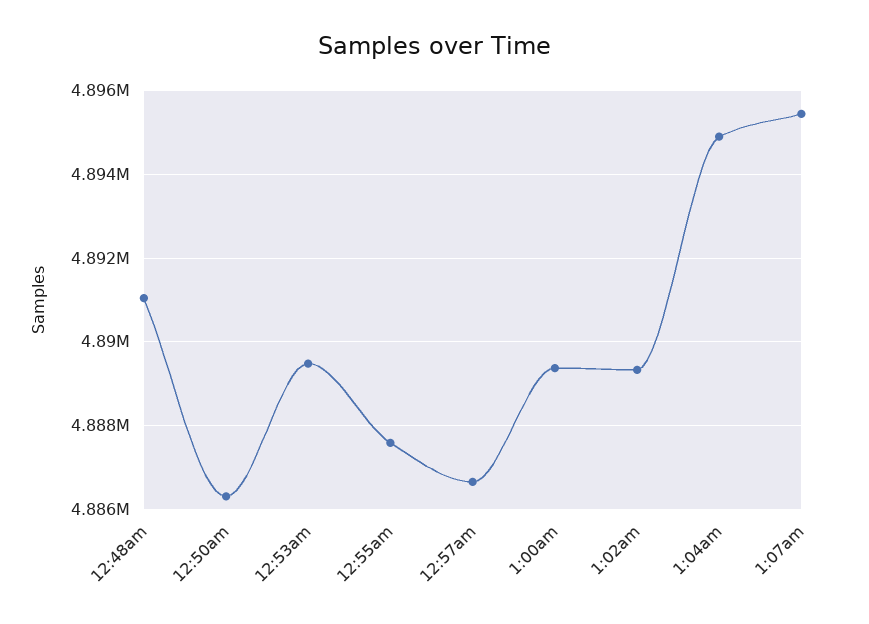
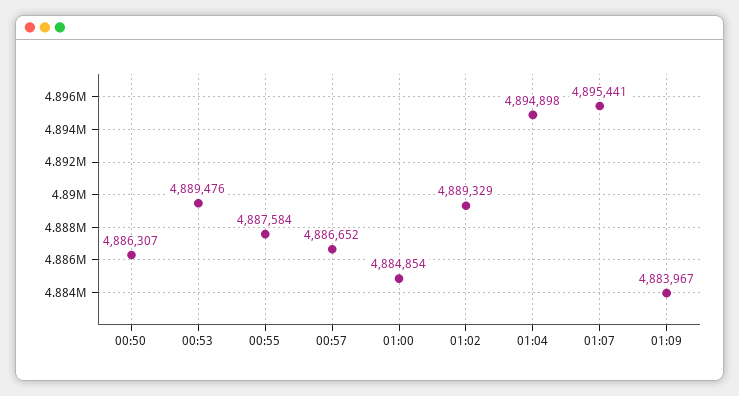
12:48am: 4891000 -> none
1:00am: 4889400 -> 4884854
01:09: none -> 4883967

